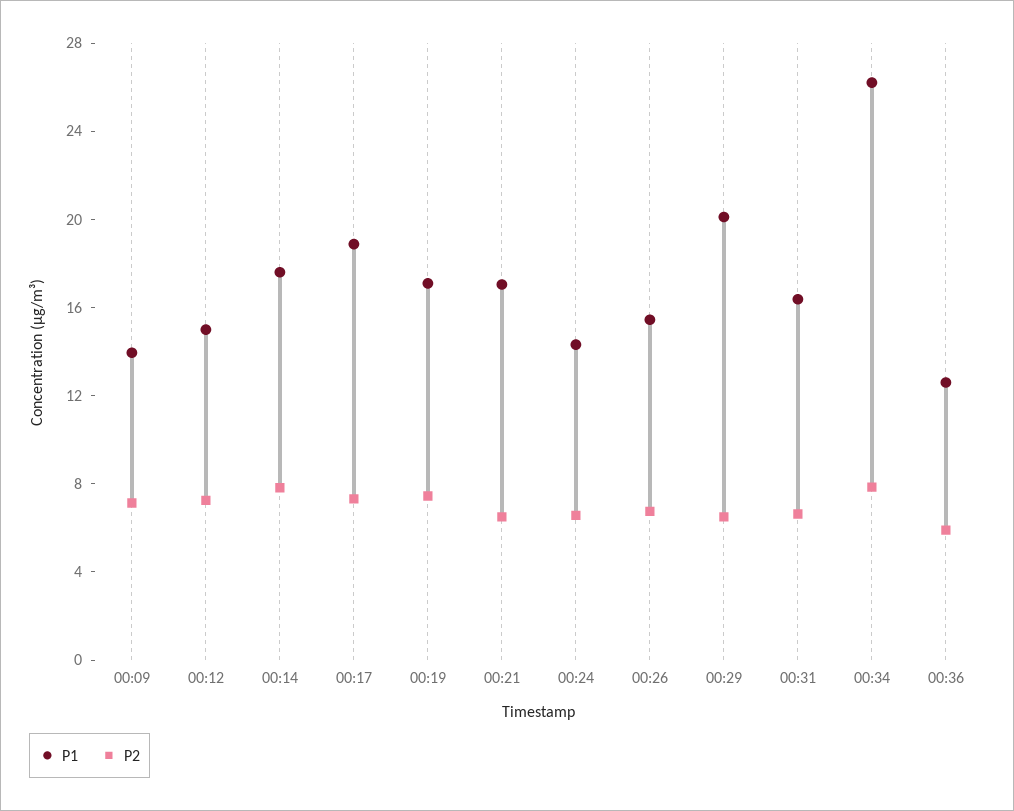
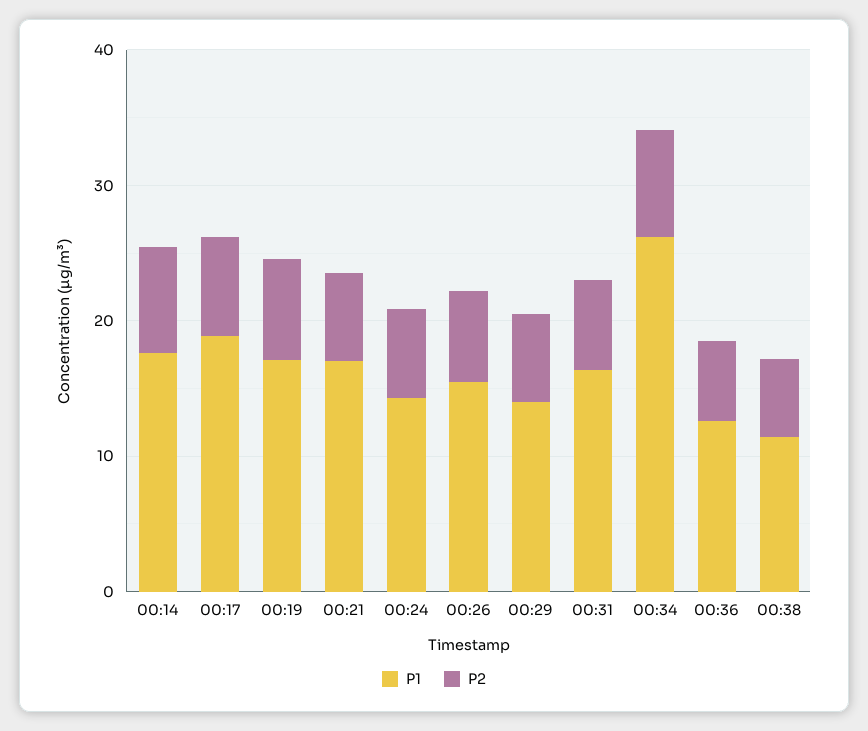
P1, 00:09: 14 -> none
P2, 00:09: 7 -> none
P1, 00:12: 15 -> none
P2, 00:12: 7 -> none
P1, 00:29: 20 -> 14
P1, 00:38: none -> 12
P2, 00:38: none -> 6

